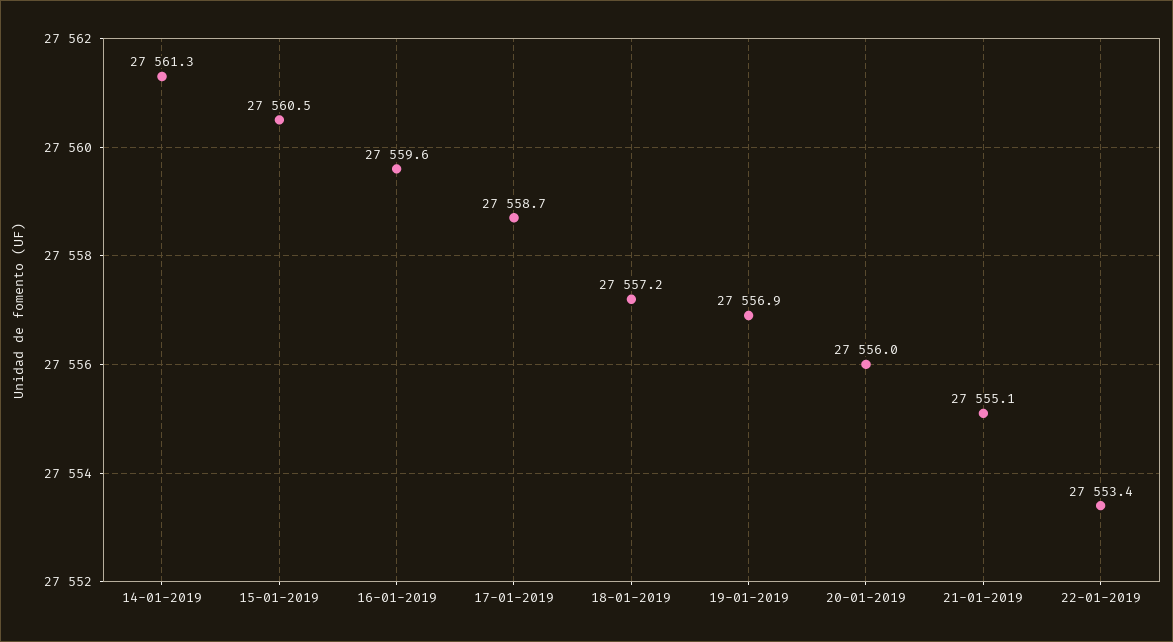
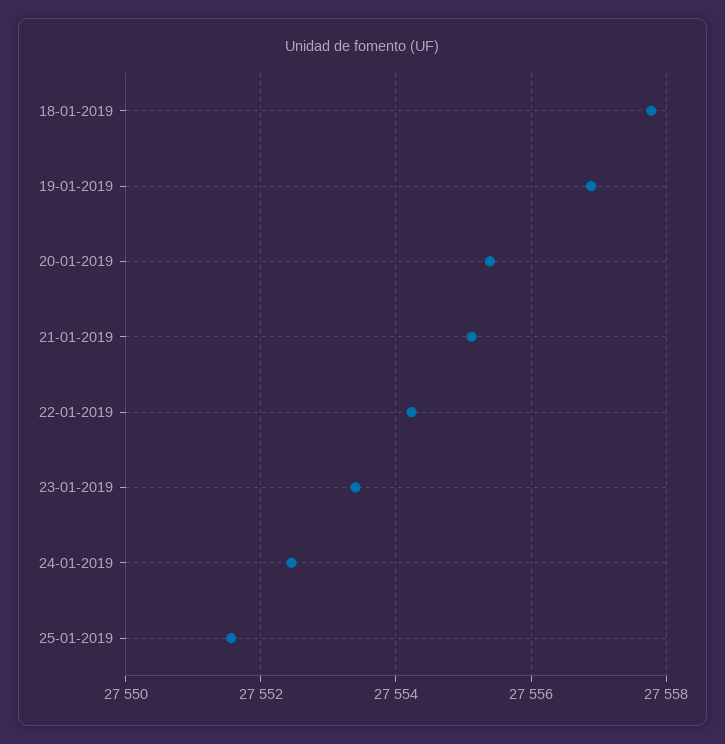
14-01-2019: 27561.3 -> none
15-01-2019: 27560.5 -> none
16-01-2019: 27559.6 -> none
17-01-2019: 27558.7 -> none
18-01-2019: 27557.2 -> 27557.8
20-01-2019: 27556 -> 27555.4
22-01-2019: 27553.4 -> 27554.2
23-01-2019: none -> 27553.4
24-01-2019: none -> 27552.4
25-01-2019: none -> 27551.6

